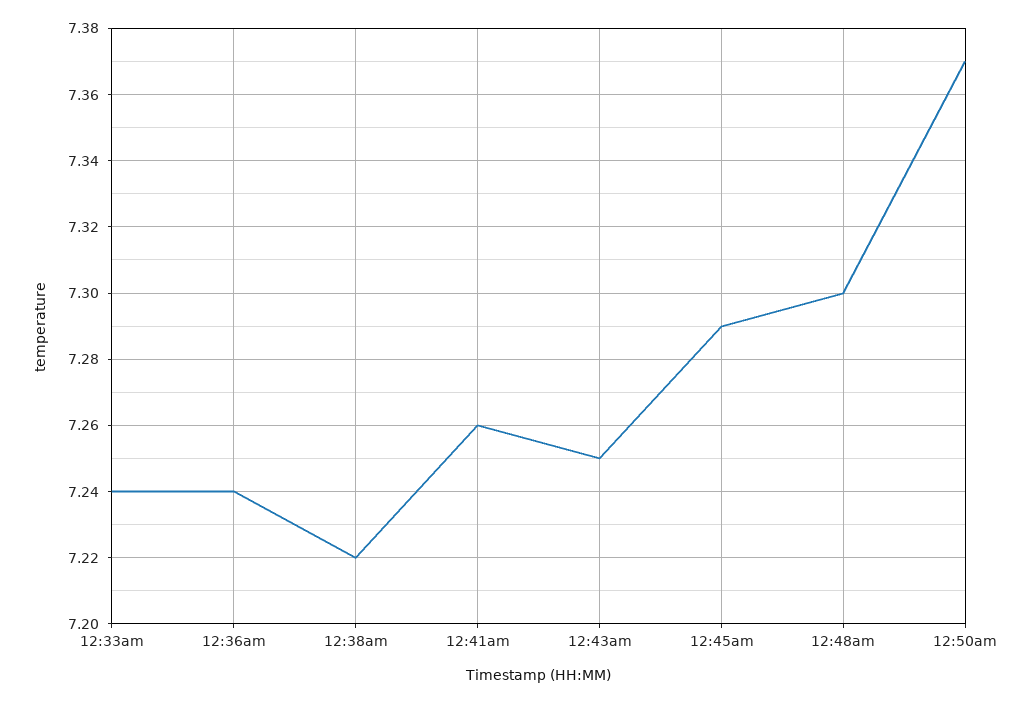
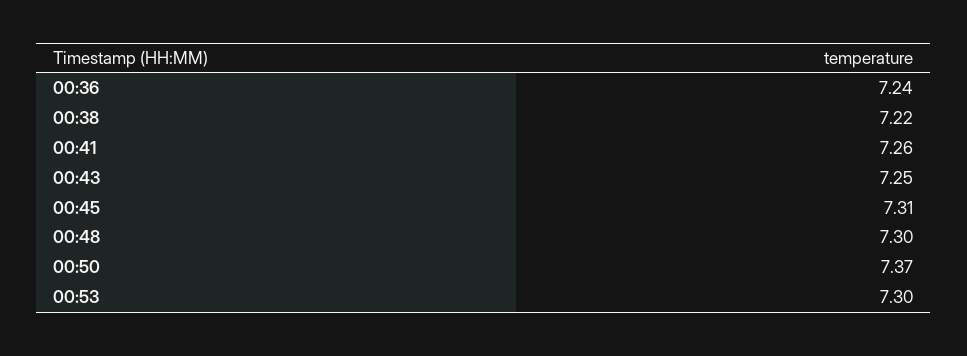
12:33am: 7.24 -> none
12:45am: 7.29 -> 7.31
00:53: none -> 7.3

